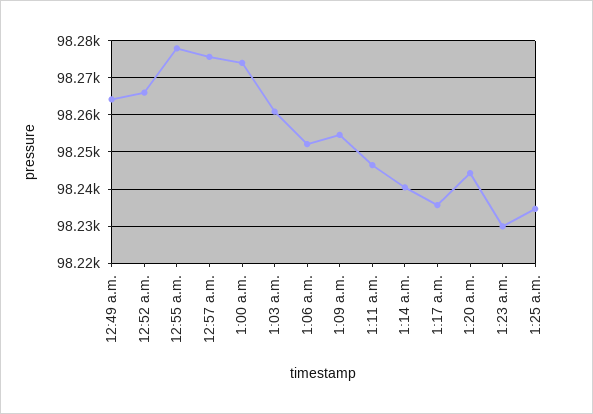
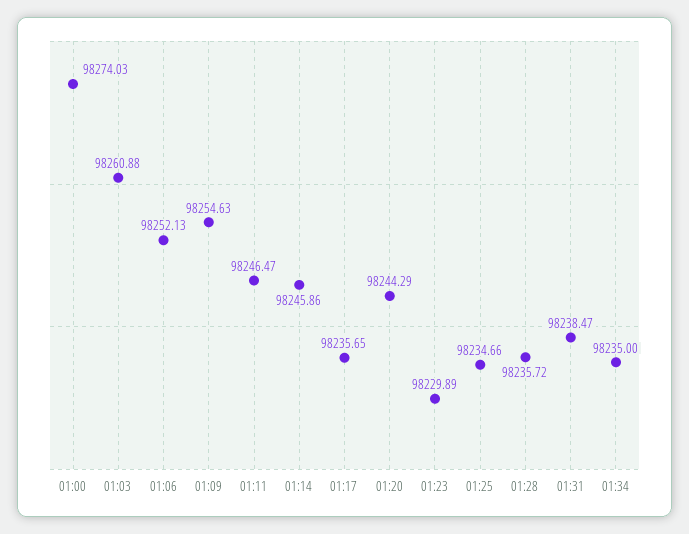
12:49 a.m.: 98264 -> none
12:52 a.m.: 98266 -> none
12:55 a.m.: 98278 -> none
12:57 a.m.: 98276 -> none
1:14 a.m.: 98240 -> 98245.86
01:28: none -> 98235.72
01:31: none -> 98238.47
01:34: none -> 98235

